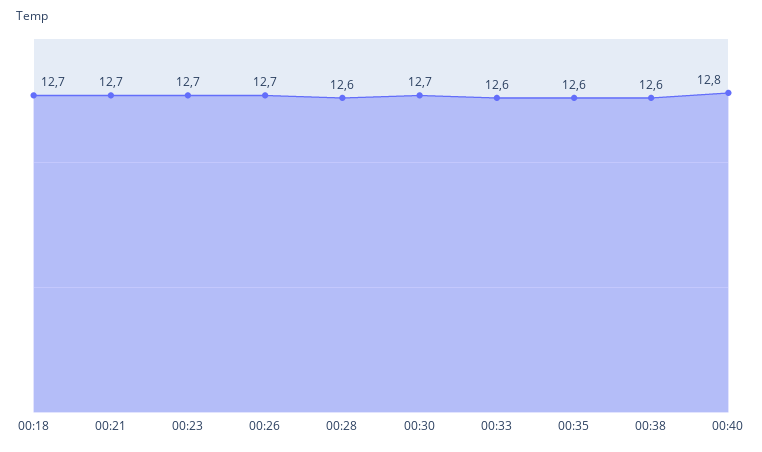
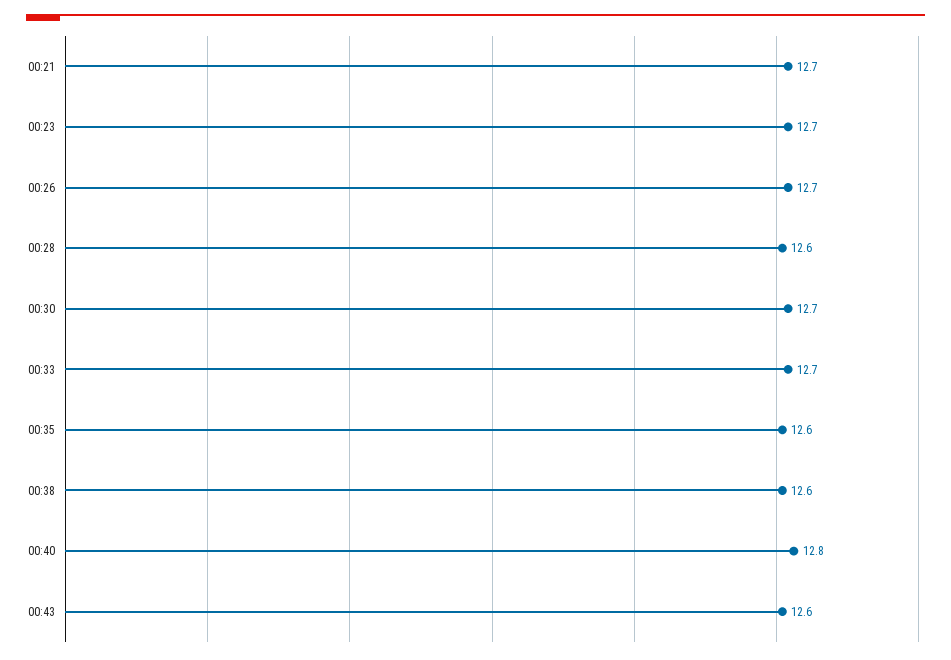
00:18: 12.7 -> none
00:33: 12.6 -> 12.7
00:43: none -> 12.6

